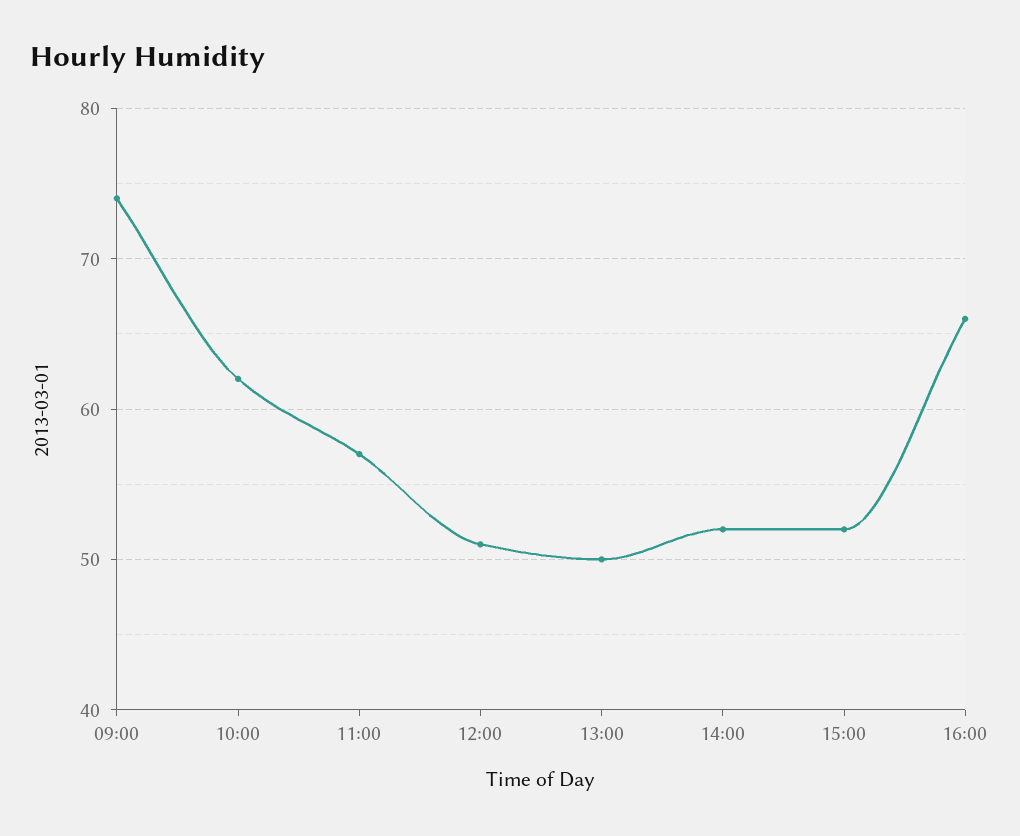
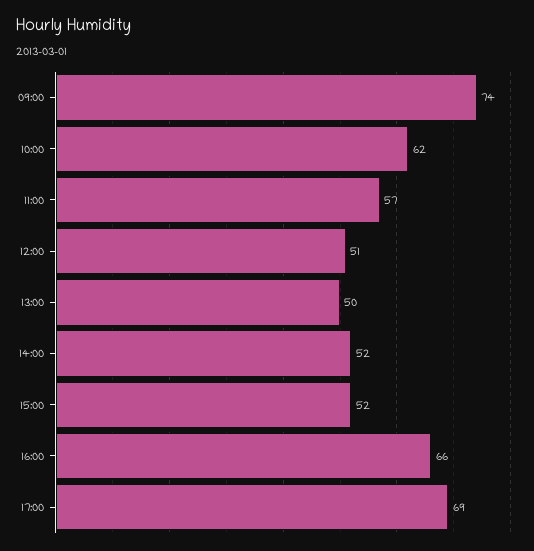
17:00: none -> 69

